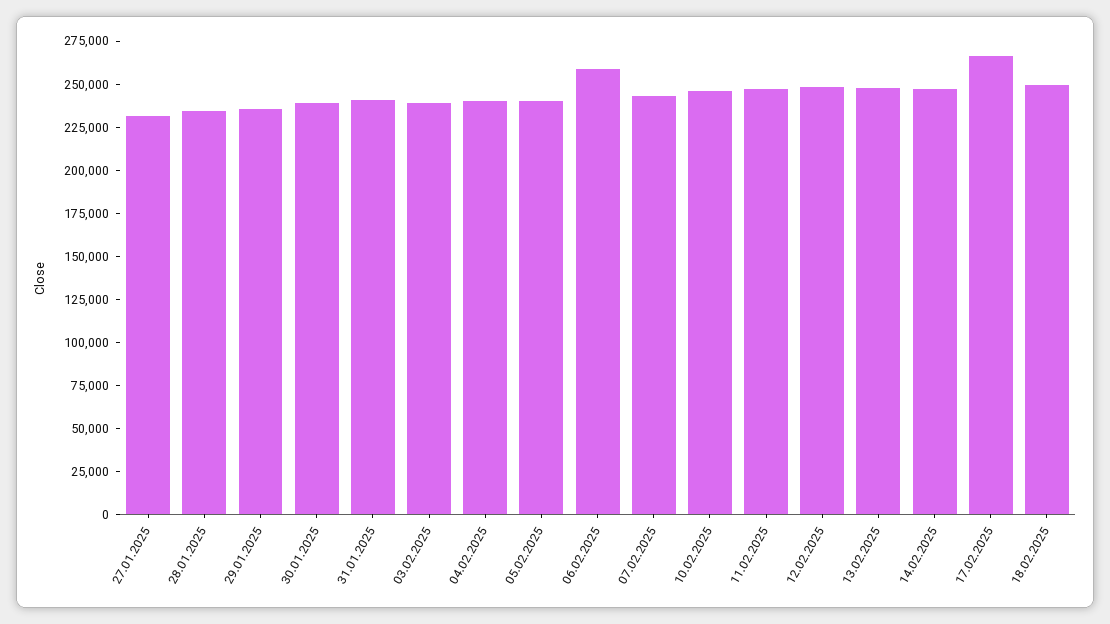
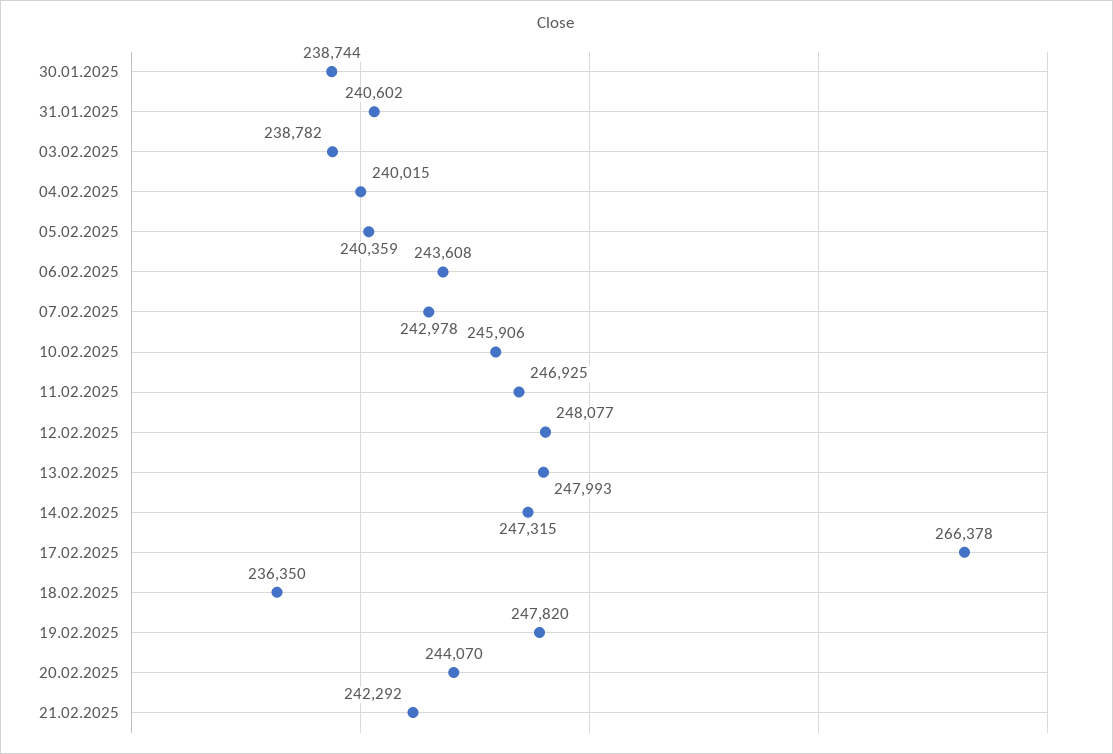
27.01.2025: 230000 -> none
28.01.2025: 235000 -> none
29.01.2025: 235000 -> none
06.02.2025: 260000 -> 243608
18.02.2025: 250000 -> 236350
19.02.2025: none -> 247820
20.02.2025: none -> 244070
21.02.2025: none -> 242292

